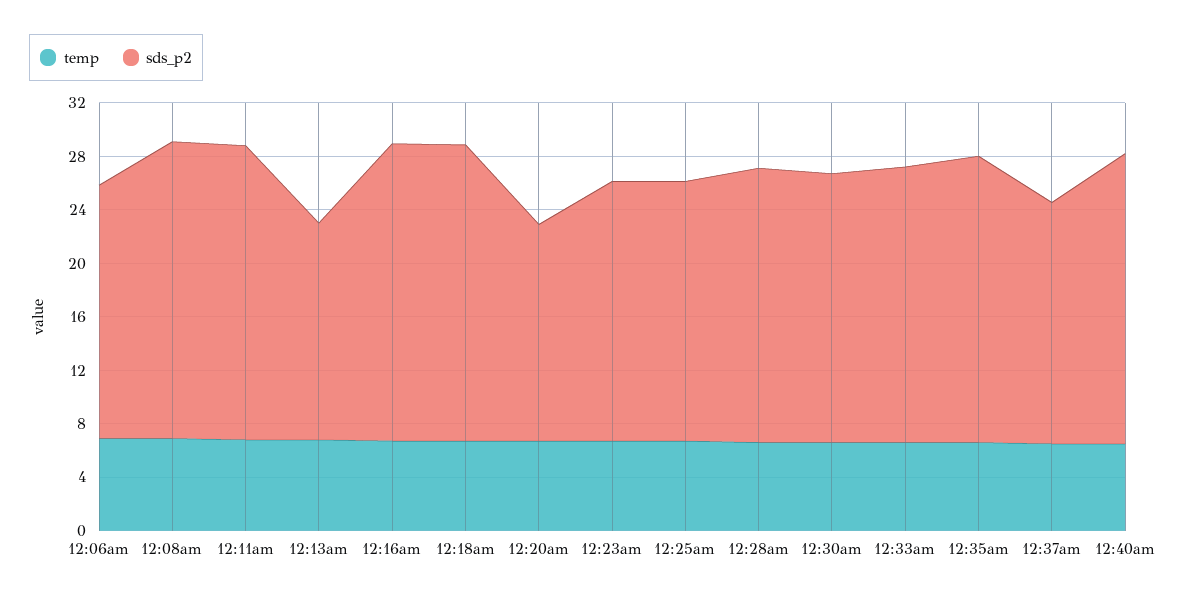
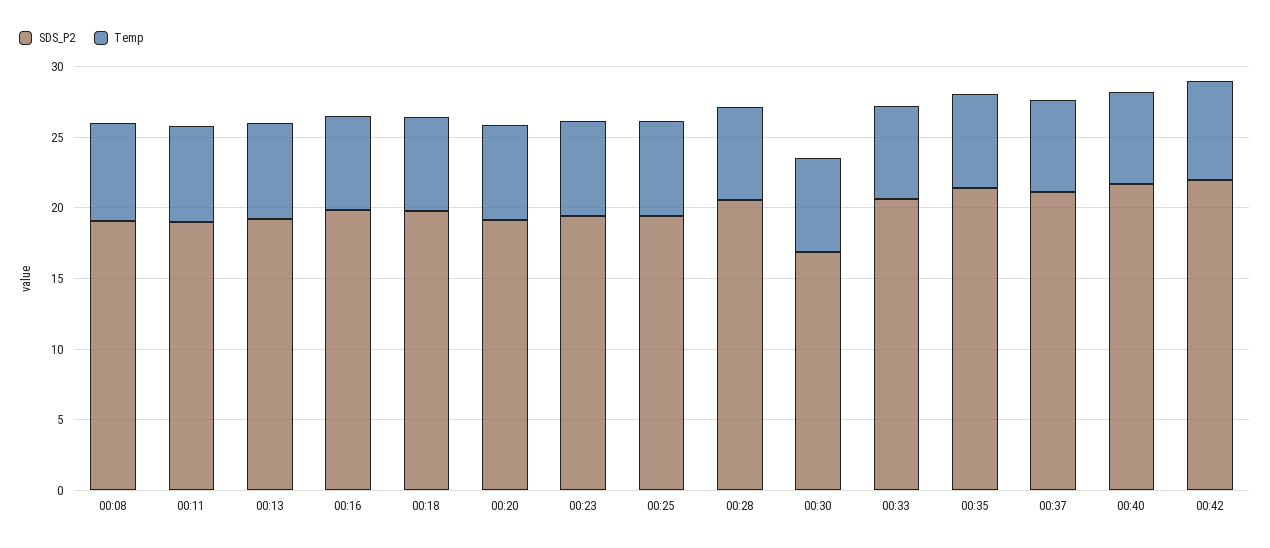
temp, 12:06am: 7 -> none
sds_p2, 12:06am: 19 -> none
sds_p2, 12:08am: 22 -> 19
sds_p2, 12:11am: 22 -> 19
sds_p2, 12:13am: 16 -> 19
sds_p2, 12:16am: 22 -> 20
sds_p2, 12:18am: 22 -> 20
sds_p2, 12:20am: 16 -> 19
sds_p2, 12:30am: 20 -> 17
sds_p2, 12:37am: 18 -> 21
sds_p2, 00:42: none -> 22
temp, 00:42: none -> 7

